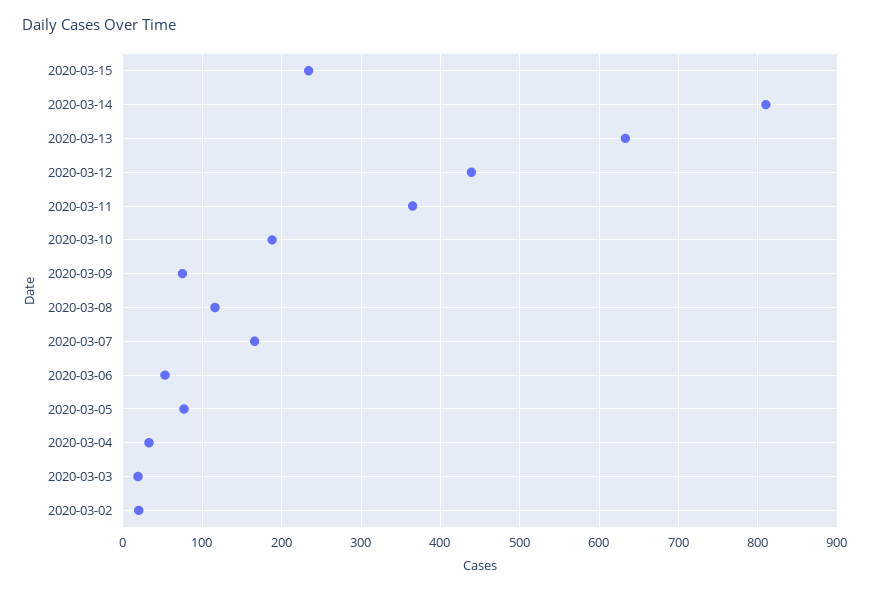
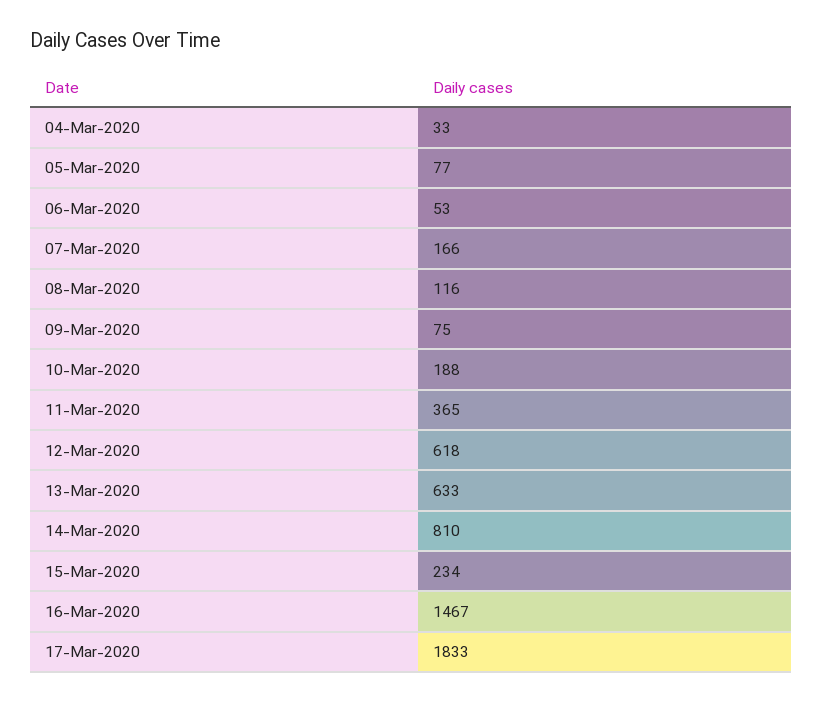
2020-03-12: 440 -> 618
2020-03-03: 20 -> none
2020-03-02: 20 -> none
16-Mar-2020: none -> 1467
17-Mar-2020: none -> 1833

